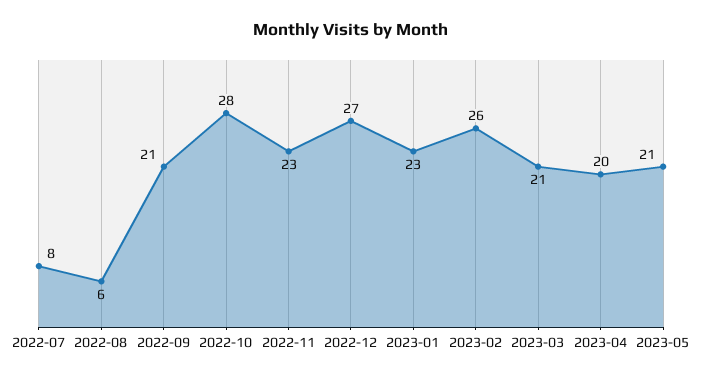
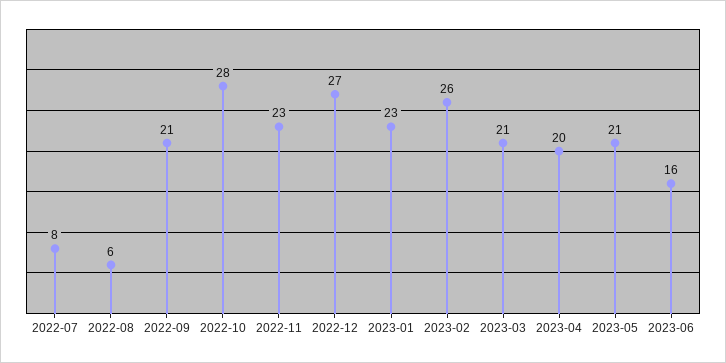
2023-06: none -> 16

